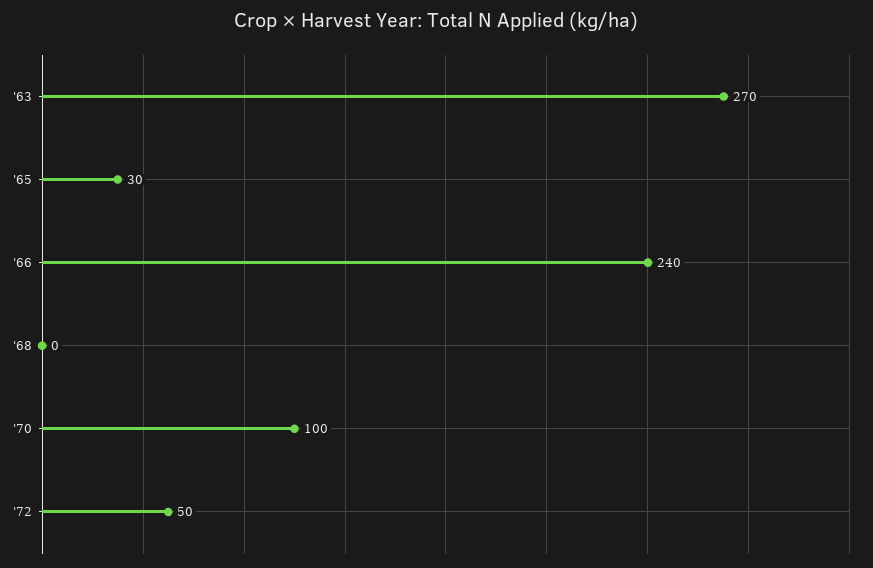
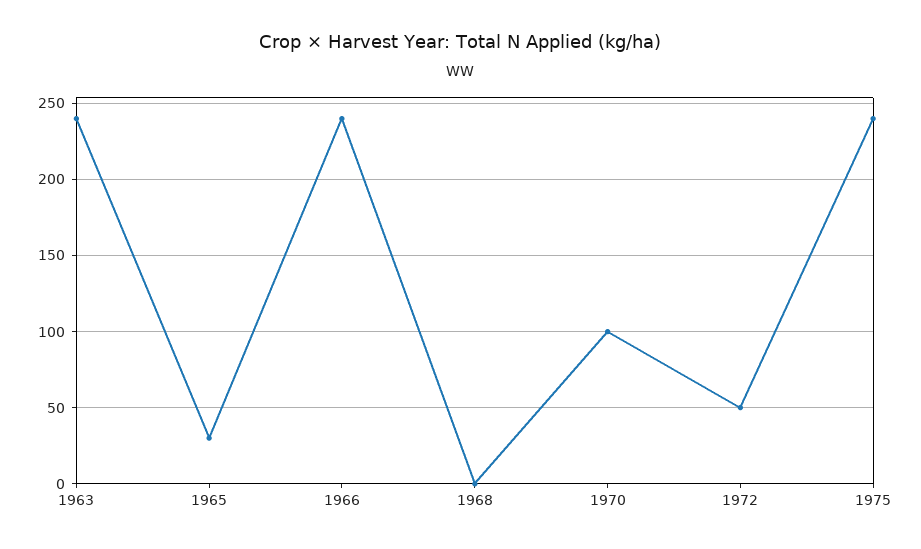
'63: 270 -> 240
1975: none -> 240

